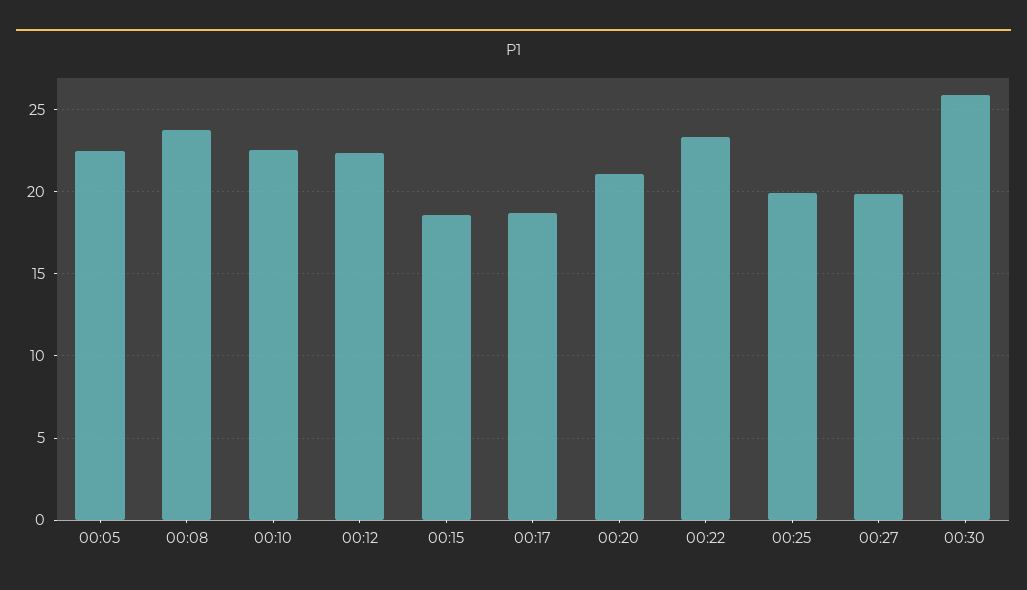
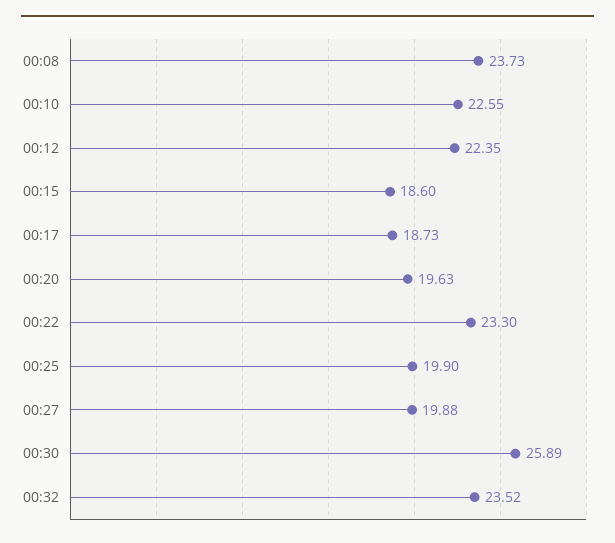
00:05: 22.5 -> none
00:20: 21 -> 19.63
00:32: none -> 23.52

